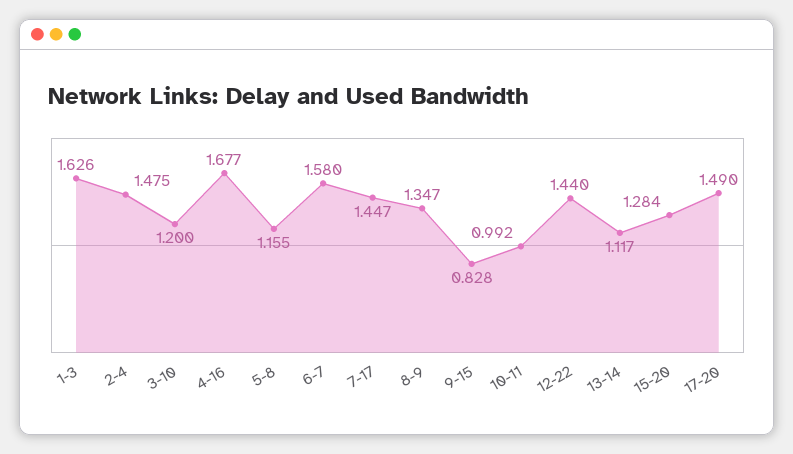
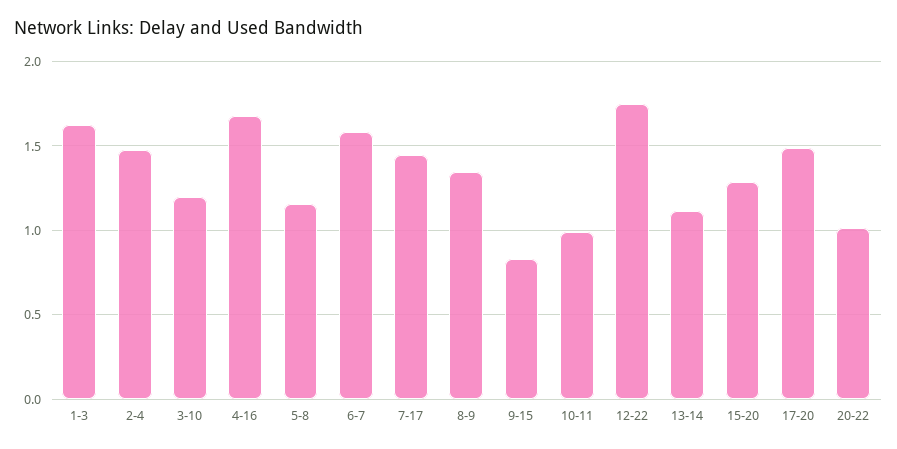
12-22: 1.44 -> 1.75
20-22: none -> 1

